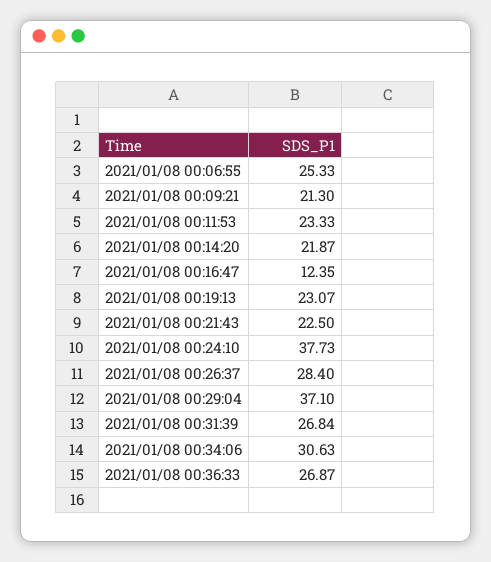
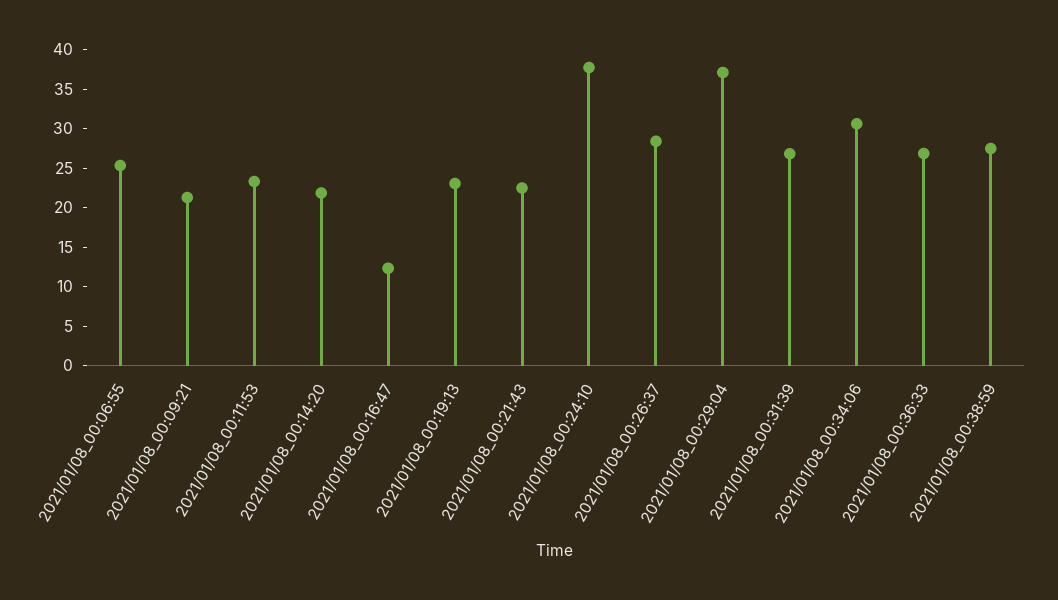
2021/01/08_00:38:59: none -> 27.5

